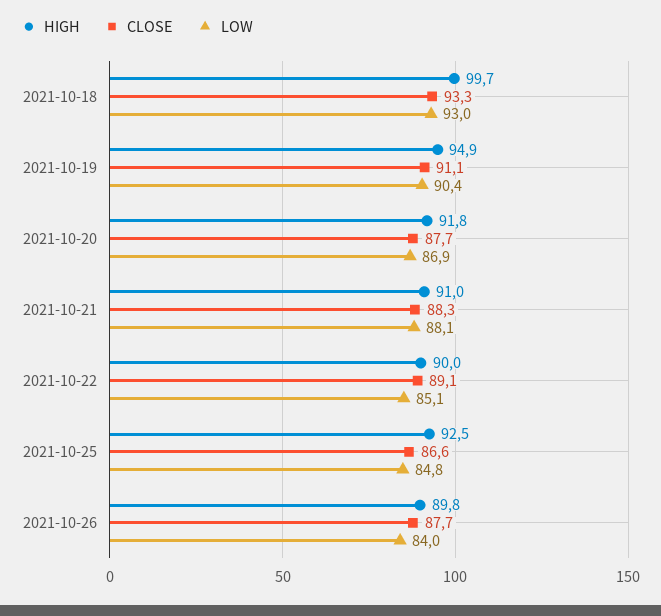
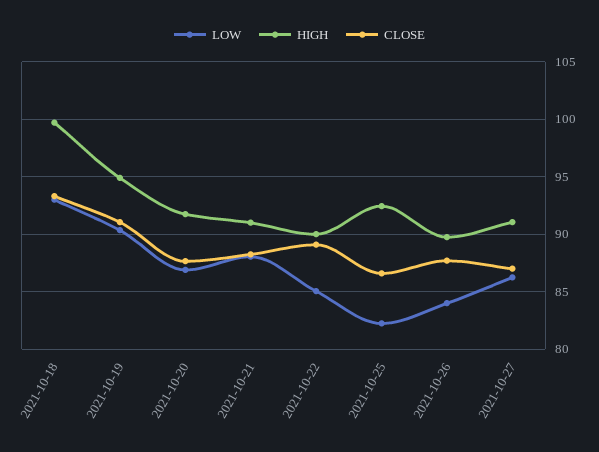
LOW, 2021-10-25: 84.8 -> 82
LOW, 2021-10-27: none -> 86
HIGH, 2021-10-27: none -> 91
CLOSE, 2021-10-27: none -> 87

